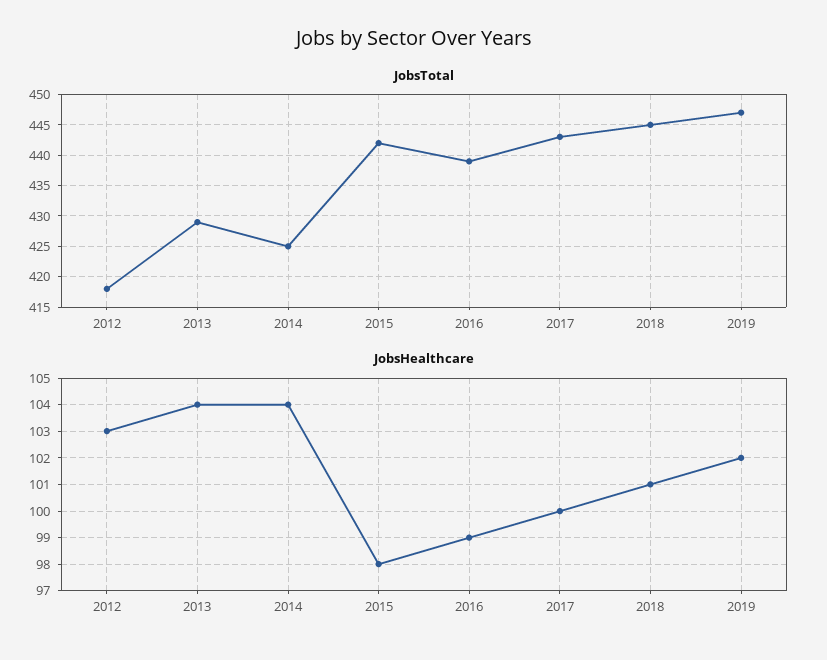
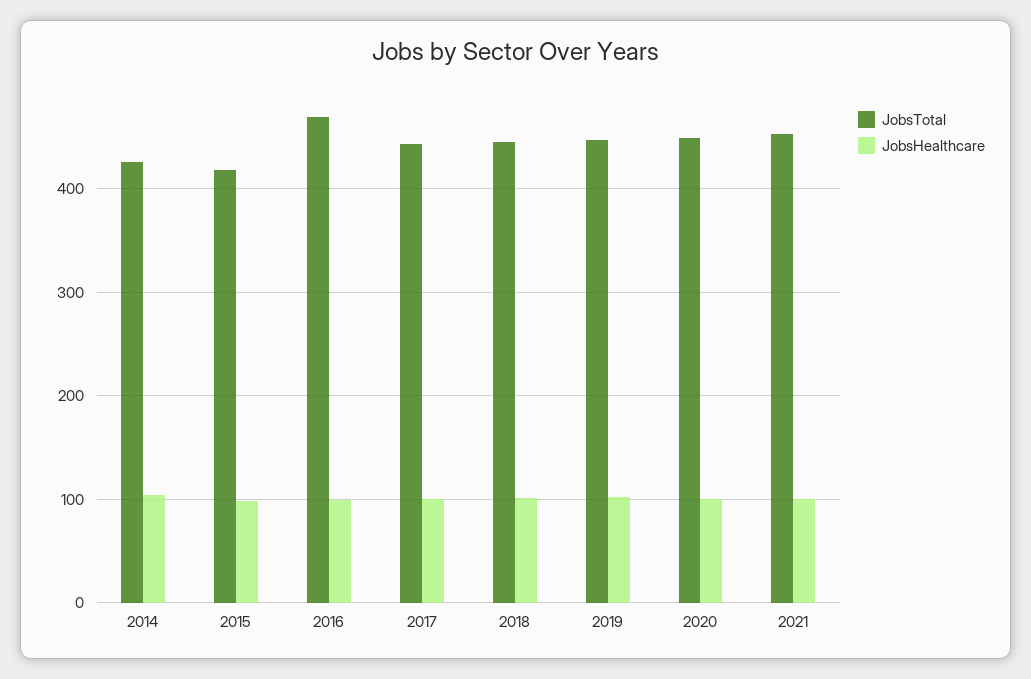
JobsTotal, 2012: 418 -> none
JobsTotal, 2013: 429 -> none
JobsTotal, 2015: 442 -> 420
JobsTotal, 2016: 439 -> 470
JobsHealthcare, 2012: 103 -> none
JobsHealthcare, 2013: 104 -> none
JobsTotal, 2020: none -> 450
JobsHealthcare, 2020: none -> 100
JobsTotal, 2021: none -> 450
JobsHealthcare, 2021: none -> 100

